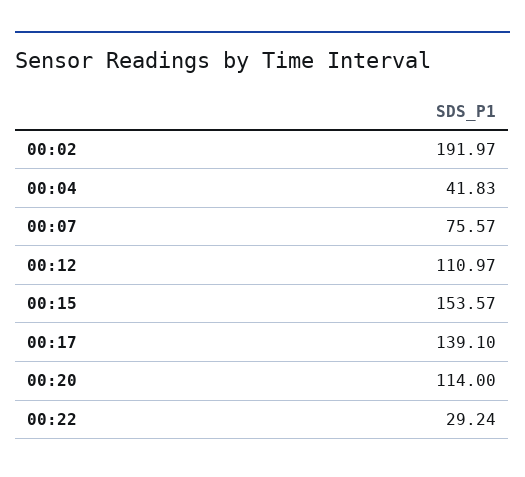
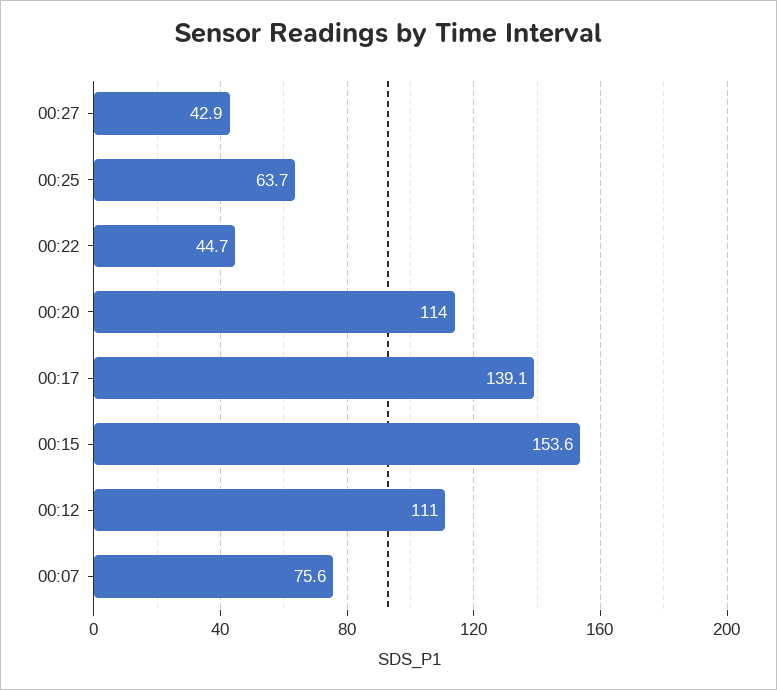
00:02: 191.97 -> none
00:04: 41.83 -> none
00:22: 29.24 -> 44.7
00:27: none -> 42.9
00:25: none -> 63.7

